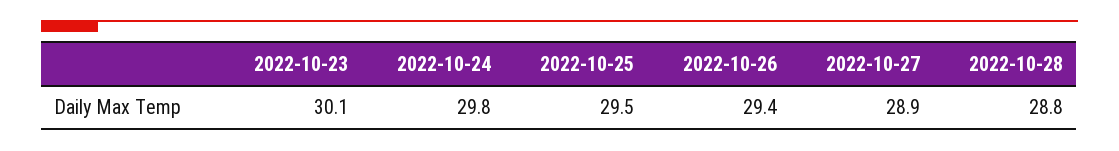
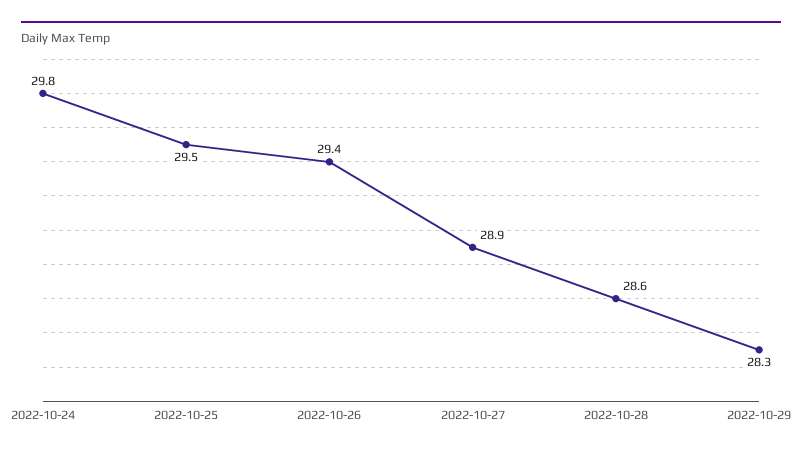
2022-10-23: 30.1 -> none
2022-10-28: 28.8 -> 28.6
2022-10-29: none -> 28.3

